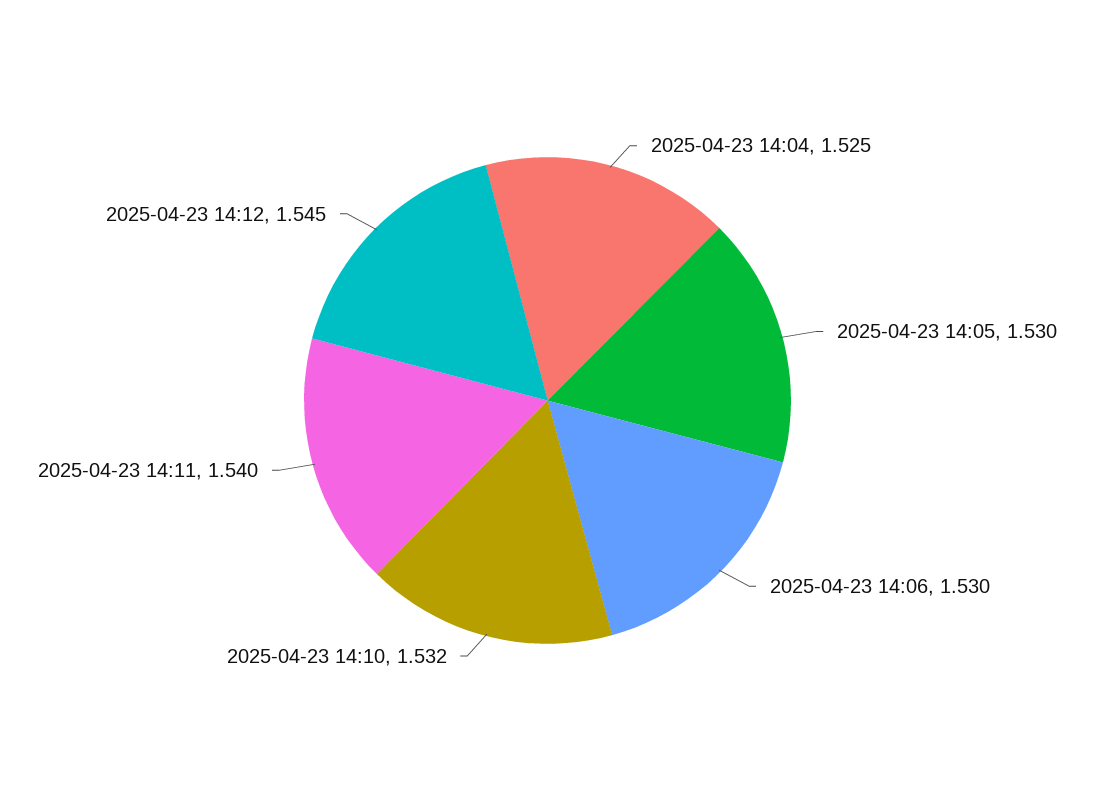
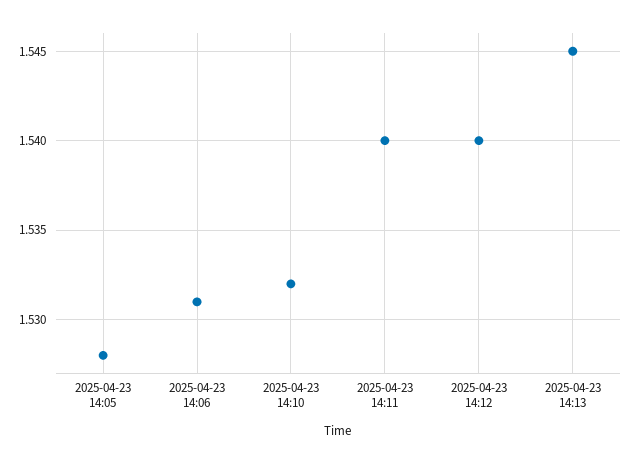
2025-04-23 14:04: 1.525 -> none
2025-04-23 14:05: 1.53 -> 1.528
2025-04-23 14:06: 1.53 -> 1.531
2025-04-23 14:12: 1.545 -> 1.54
2025-04-23 14:13: none -> 1.545

